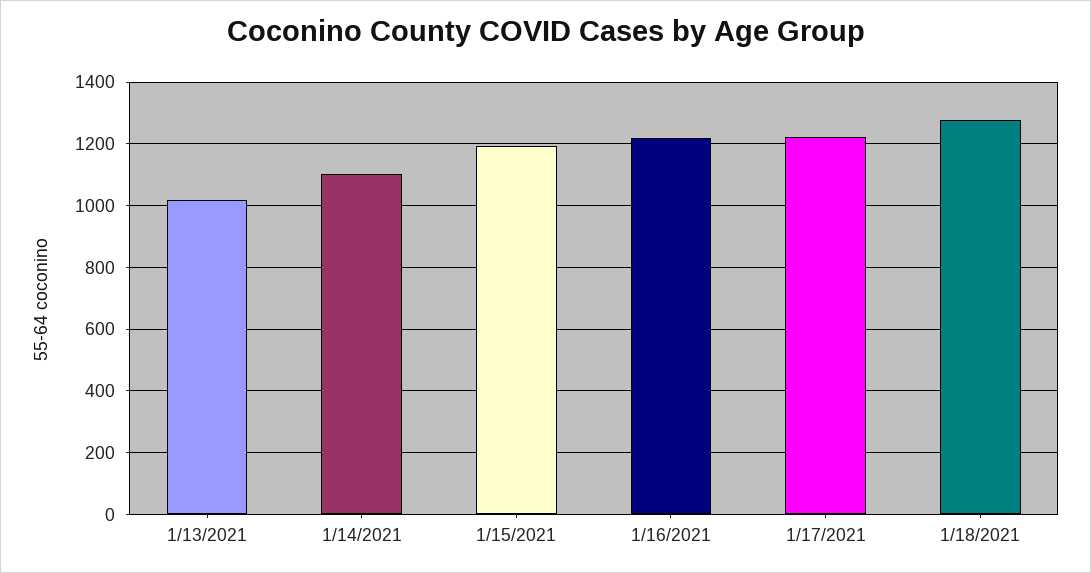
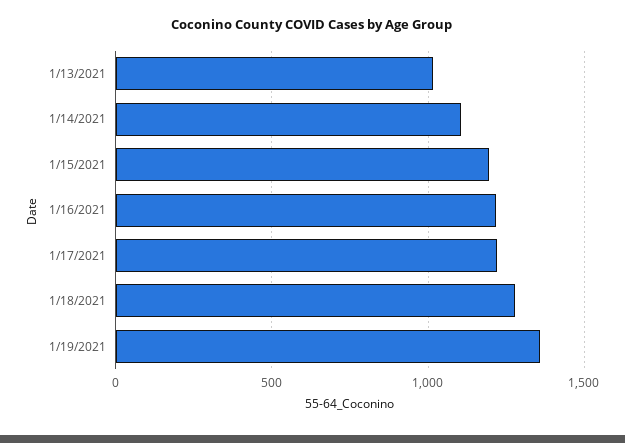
1/19/2021: none -> 1350

